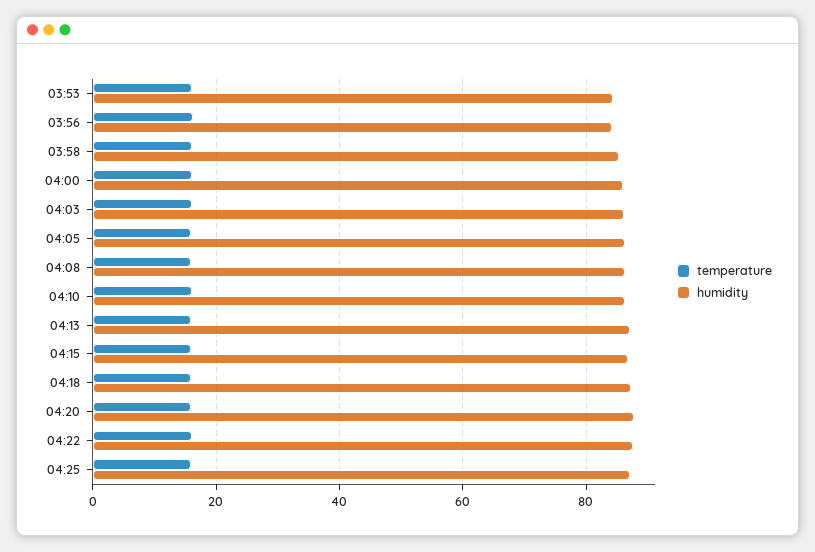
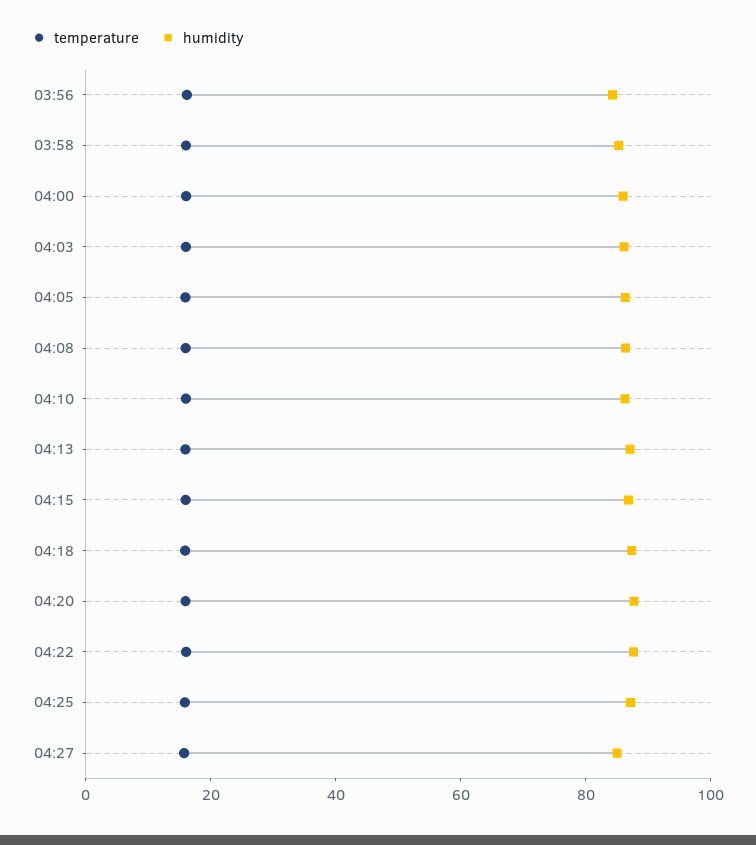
temperature, 03:53: 16 -> none
humidity, 03:53: 84 -> none
temperature, 04:27: none -> 15
humidity, 04:27: none -> 85

